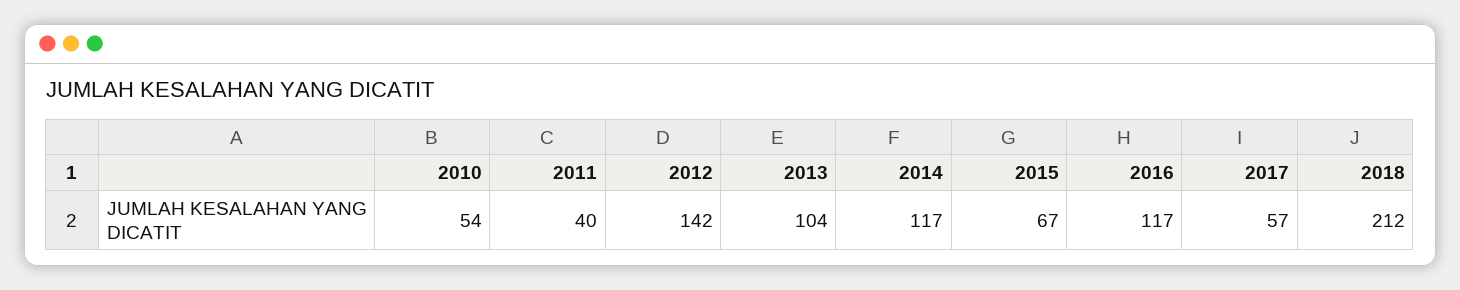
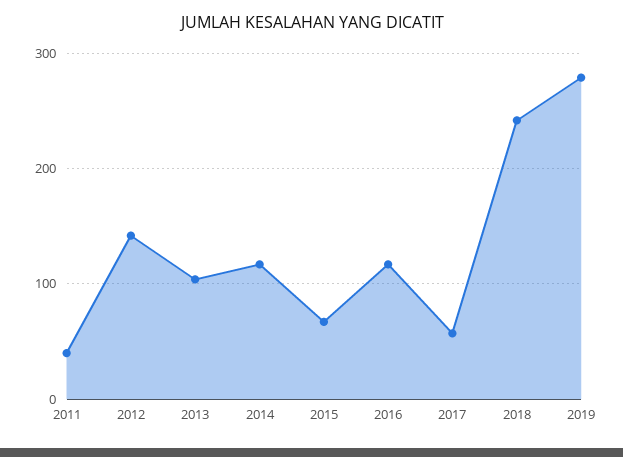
2010: 54 -> none
2018: 212 -> 240
2019: none -> 280

